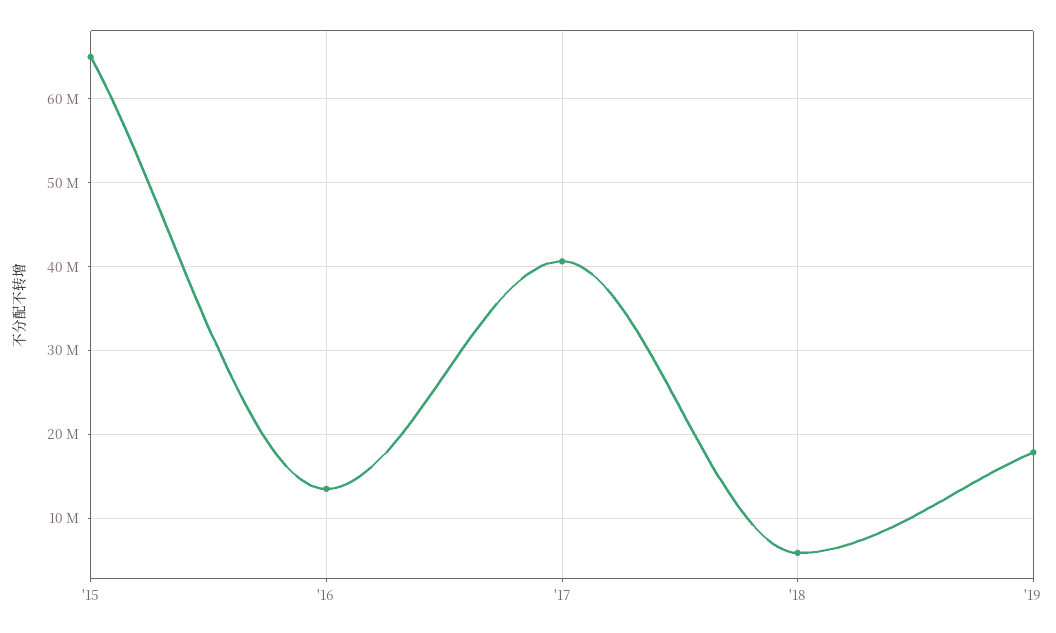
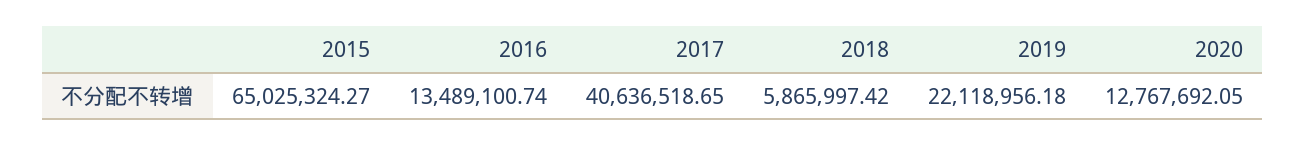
'19: 18000000 -> 22118956.18
2020: none -> 12767692.05

